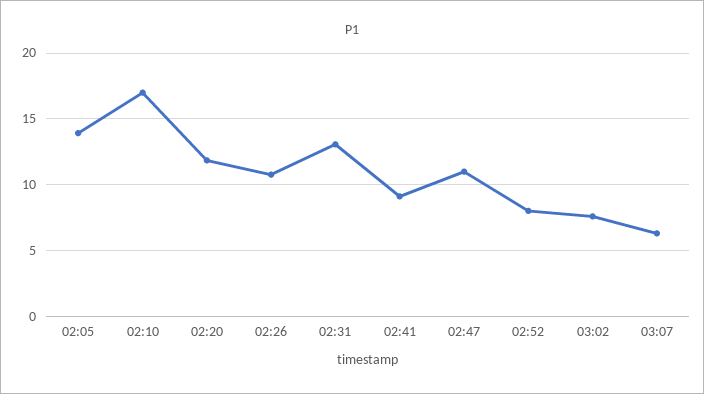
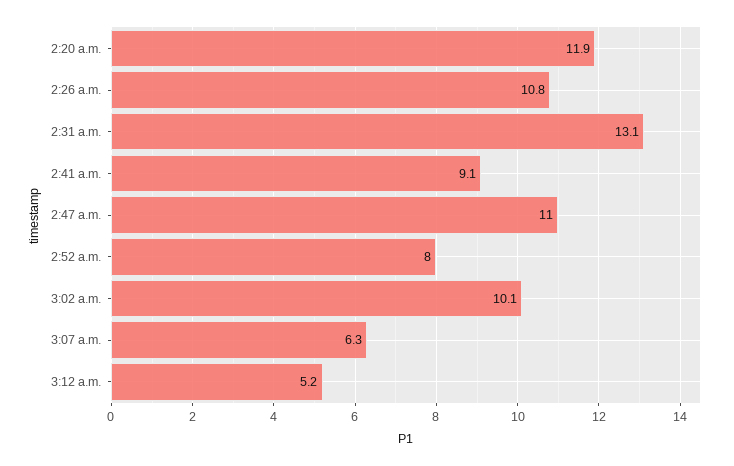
02:05: 14 -> none
02:10: 17 -> none
03:02: 7.5 -> 10.1
3:12 a.m.: none -> 5.2

